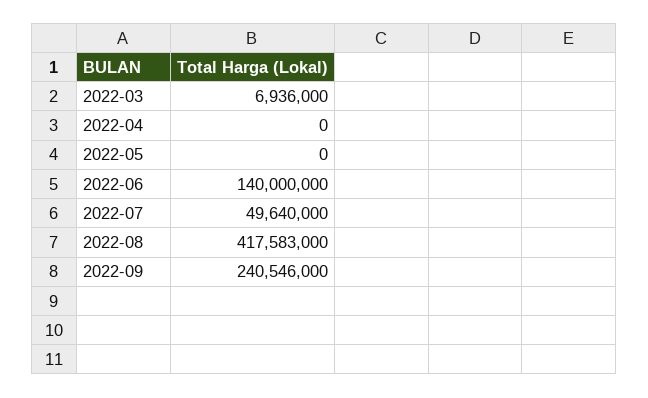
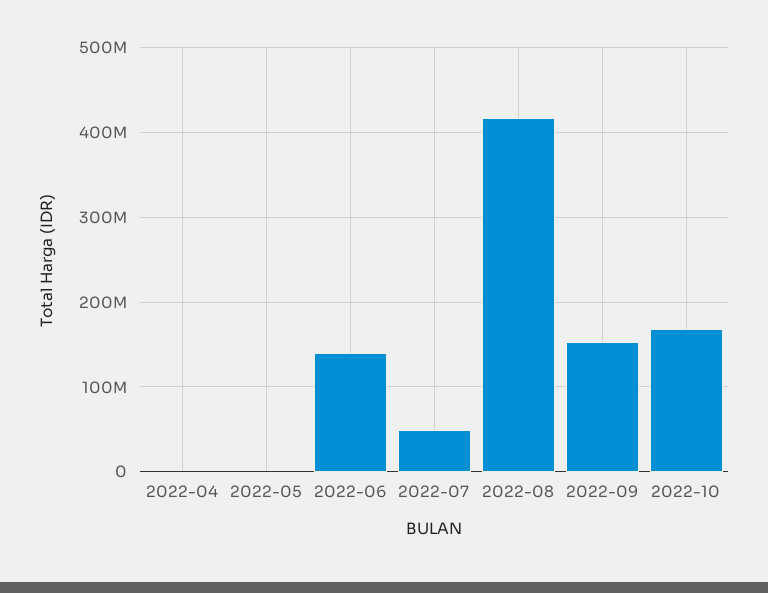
2022-03: 6936000 -> none
2022-09: 240546000 -> 150000000
2022-10: none -> 170000000

